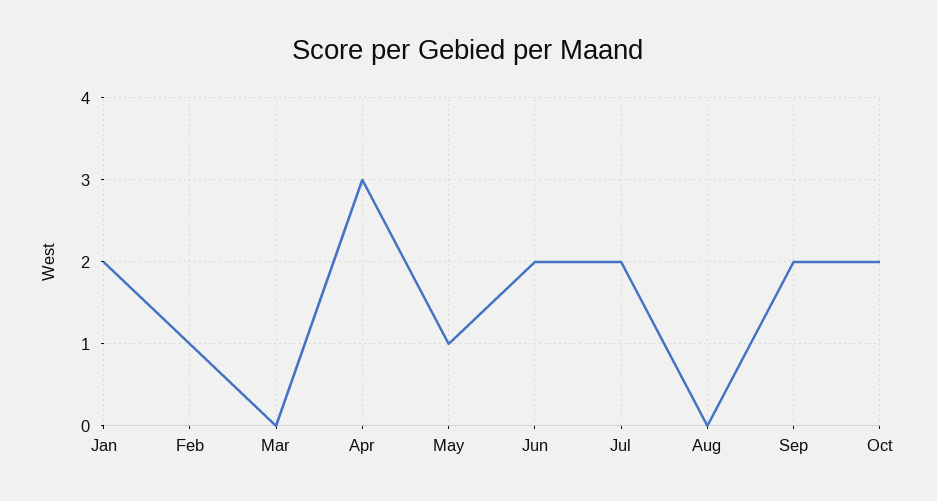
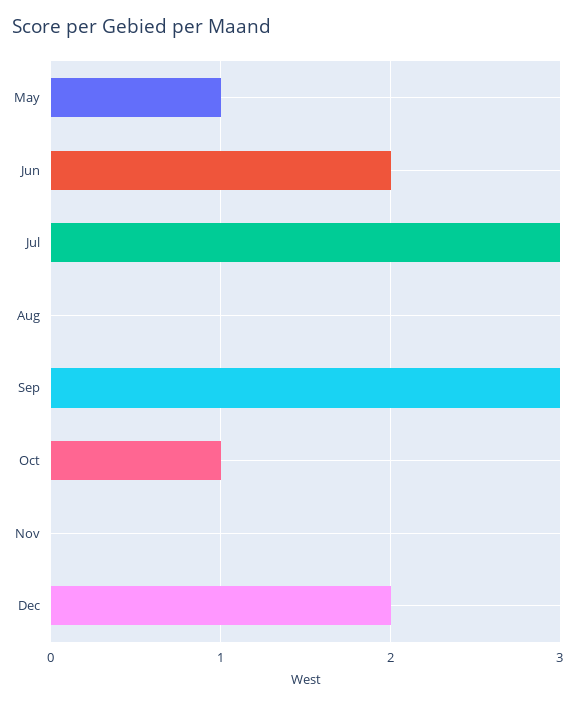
Jan: 2 -> none
Feb: 1 -> none
Mar: 0 -> none
Apr: 3 -> none
Jul: 2 -> 3
Sep: 2 -> 3
Oct: 2 -> 1
Nov: none -> 0
Dec: none -> 2

